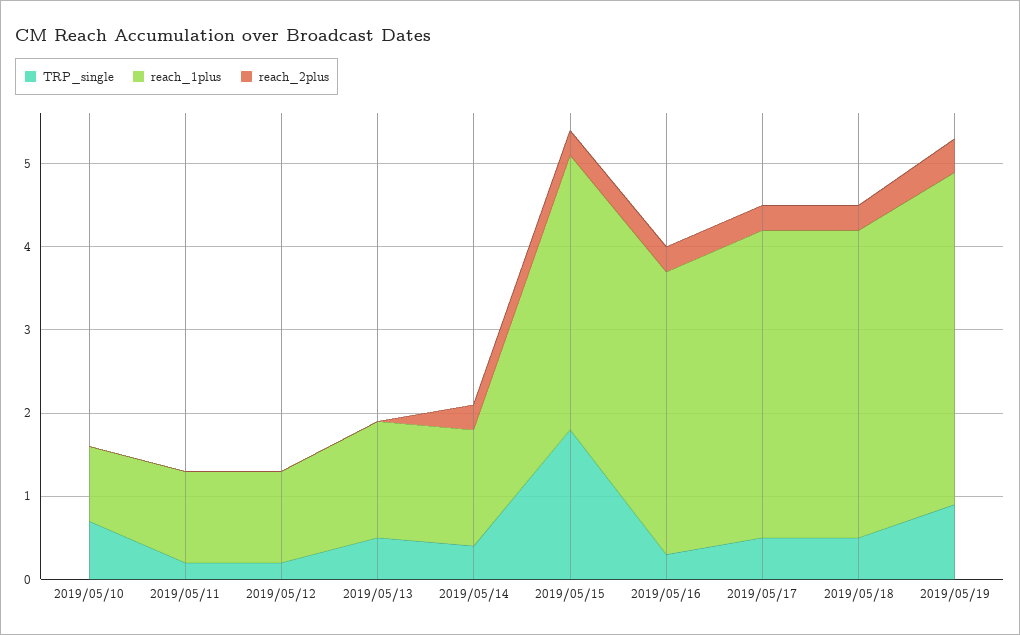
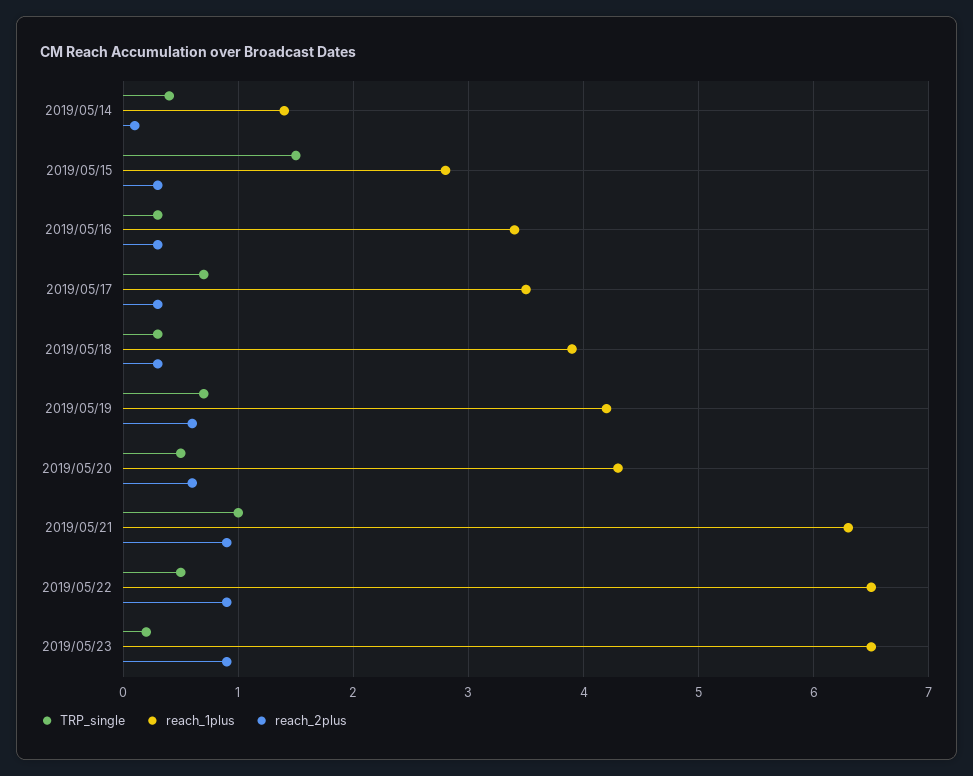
TRP_single, 2019/05/10: 0.7 -> none
reach_1plus, 2019/05/10: 0.9 -> none
reach_2plus, 2019/05/10: 0 -> none
TRP_single, 2019/05/11: 0.2 -> none
reach_1plus, 2019/05/11: 1.1 -> none
reach_2plus, 2019/05/11: 0 -> none
TRP_single, 2019/05/12: 0.2 -> none
reach_1plus, 2019/05/12: 1.1 -> none
reach_2plus, 2019/05/12: 0 -> none
TRP_single, 2019/05/13: 0.5 -> none
reach_1plus, 2019/05/13: 1.4 -> none
reach_2plus, 2019/05/13: 0 -> none
reach_2plus, 2019/05/14: 0.3 -> 0.1
TRP_single, 2019/05/15: 1.8 -> 1.5
reach_1plus, 2019/05/15: 3.3 -> 2.8
TRP_single, 2019/05/17: 0.5 -> 0.7
reach_1plus, 2019/05/17: 3.7 -> 3.5
TRP_single, 2019/05/18: 0.5 -> 0.3
reach_1plus, 2019/05/18: 3.7 -> 3.9
TRP_single, 2019/05/19: 0.9 -> 0.7
reach_1plus, 2019/05/19: 4 -> 4.2
reach_2plus, 2019/05/19: 0.4 -> 0.6
TRP_single, 2019/05/20: none -> 0.5
reach_1plus, 2019/05/20: none -> 4.3
reach_2plus, 2019/05/20: none -> 0.6
TRP_single, 2019/05/21: none -> 1
reach_1plus, 2019/05/21: none -> 6.3
reach_2plus, 2019/05/21: none -> 0.9
TRP_single, 2019/05/22: none -> 0.5
reach_1plus, 2019/05/22: none -> 6.5
reach_2plus, 2019/05/22: none -> 0.9
TRP_single, 2019/05/23: none -> 0.2
reach_1plus, 2019/05/23: none -> 6.5
reach_2plus, 2019/05/23: none -> 0.9

